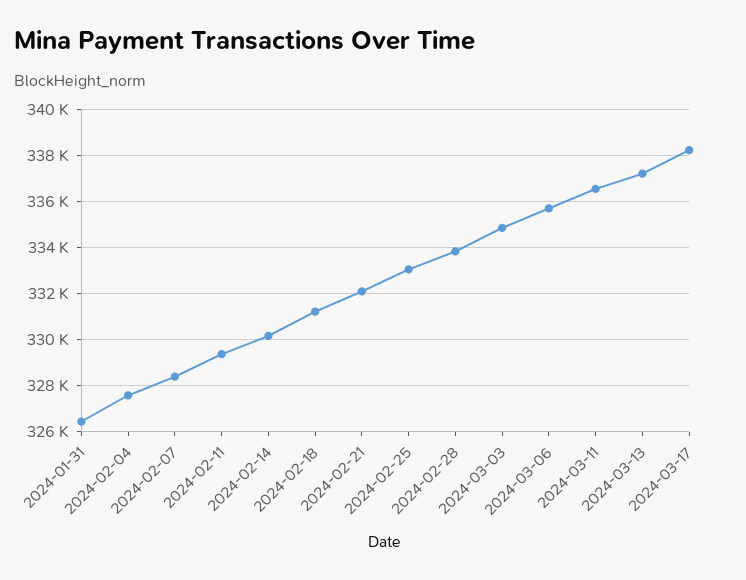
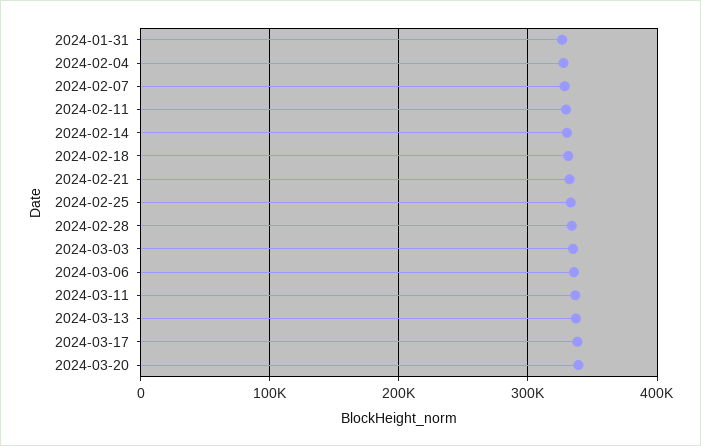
2024-03-20: none -> 340000

